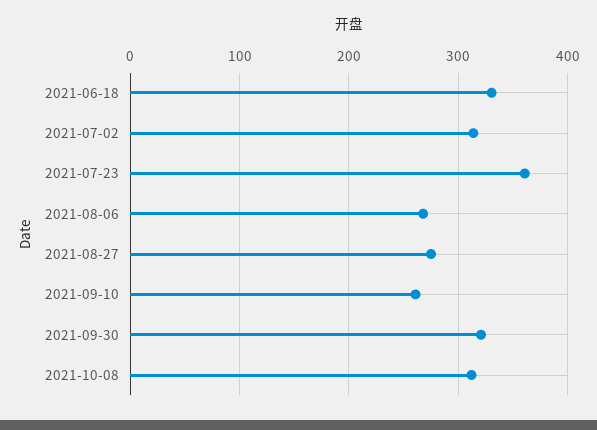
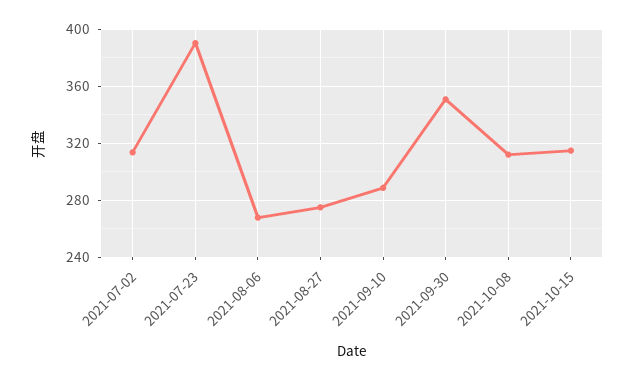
2021-06-18: 330 -> none
2021-07-23: 360 -> 390
2021-09-10: 260 -> 290
2021-09-30: 320 -> 350
2021-10-15: none -> 315

